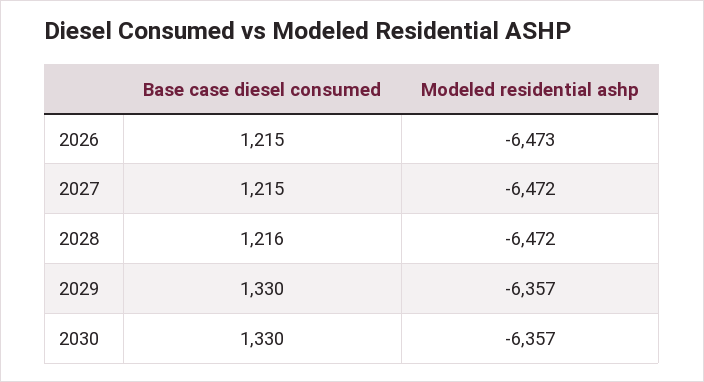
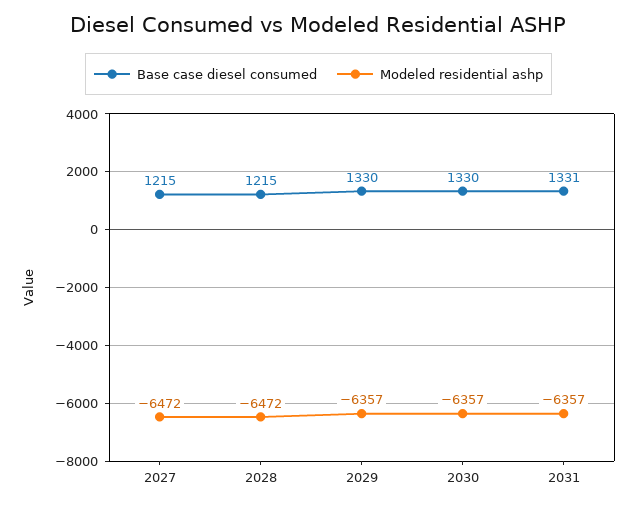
Base case diesel consumed, 2026: 1215 -> none
Modeled residential ashp, 2026: -6473 -> none
Base case diesel consumed, 2028: 1216 -> 1215
Base case diesel consumed, 2031: none -> 1331
Modeled residential ashp, 2031: none -> -6357

